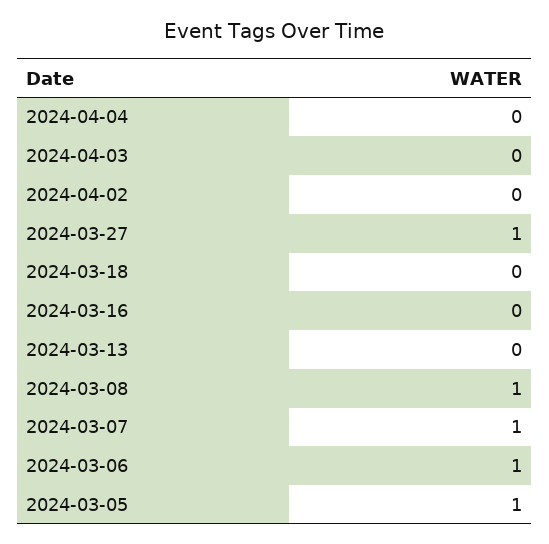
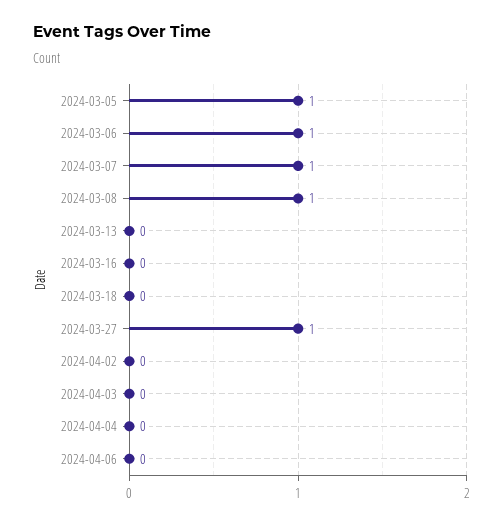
2024-04-06: none -> 0

